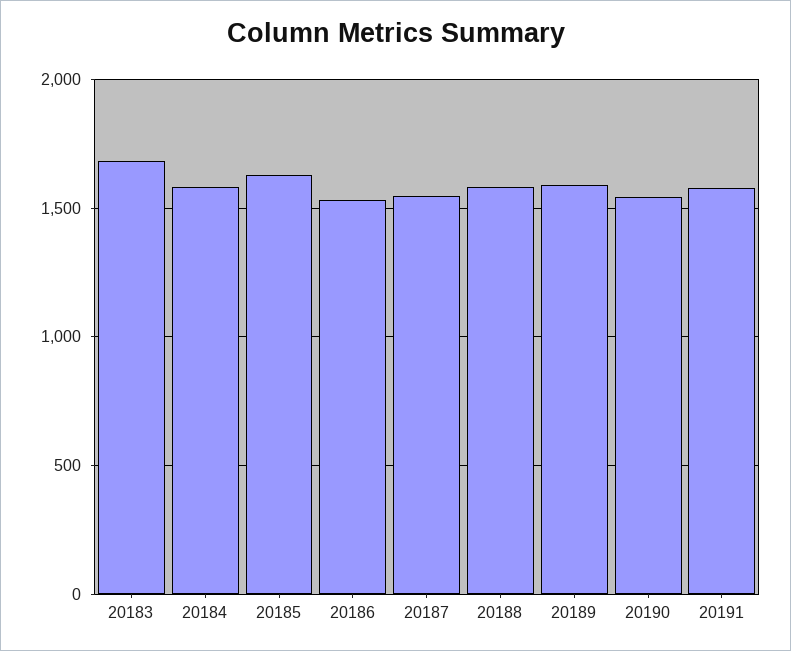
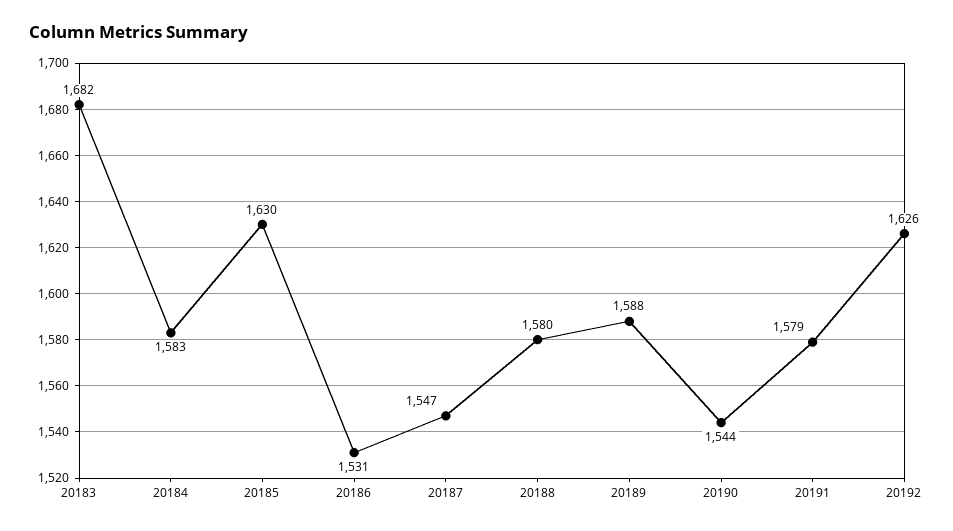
20192: none -> 1626

